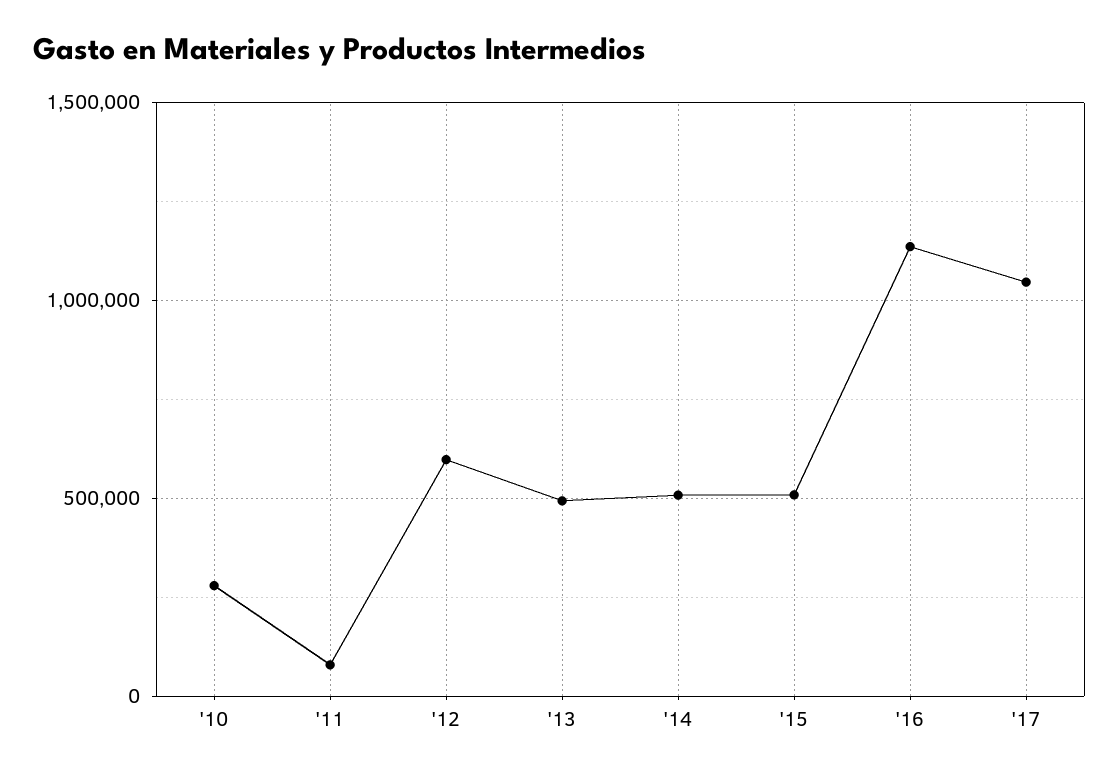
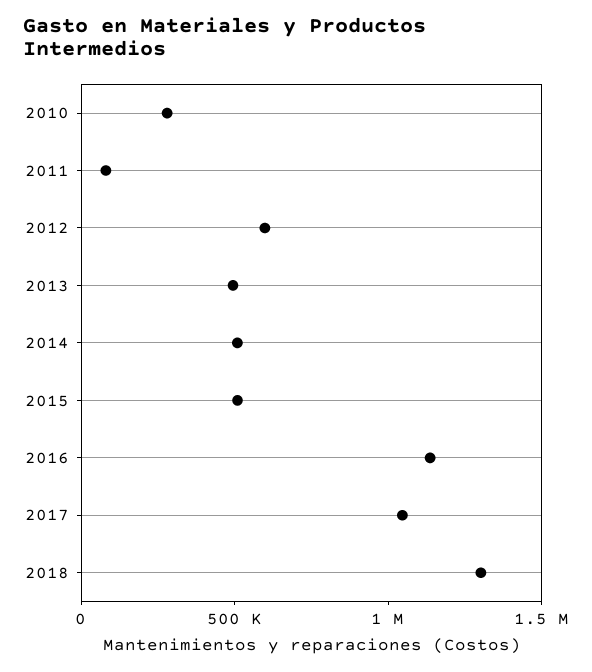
2018: none -> 1300000

